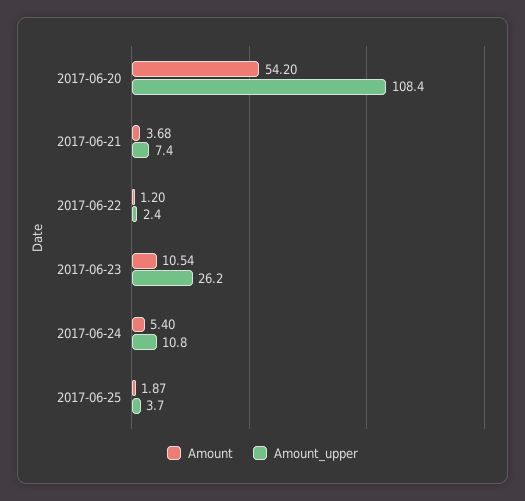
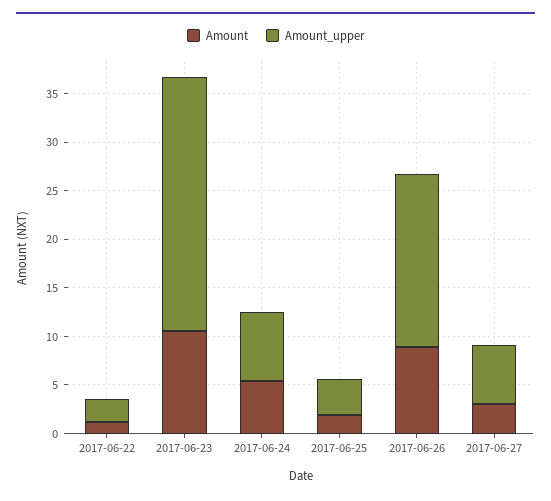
Amount, 2017-06-20: 54.2 -> none
Amount_upper, 2017-06-20: 108.4 -> none
Amount, 2017-06-21: 3.68 -> none
Amount_upper, 2017-06-21: 7.4 -> none
Amount_upper, 2017-06-24: 10.8 -> 7
Amount, 2017-06-26: none -> 9
Amount_upper, 2017-06-26: none -> 18
Amount, 2017-06-27: none -> 3
Amount_upper, 2017-06-27: none -> 6

